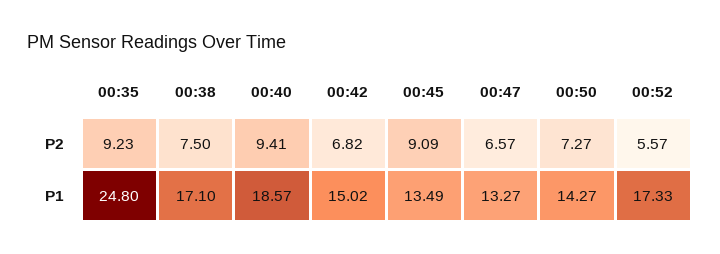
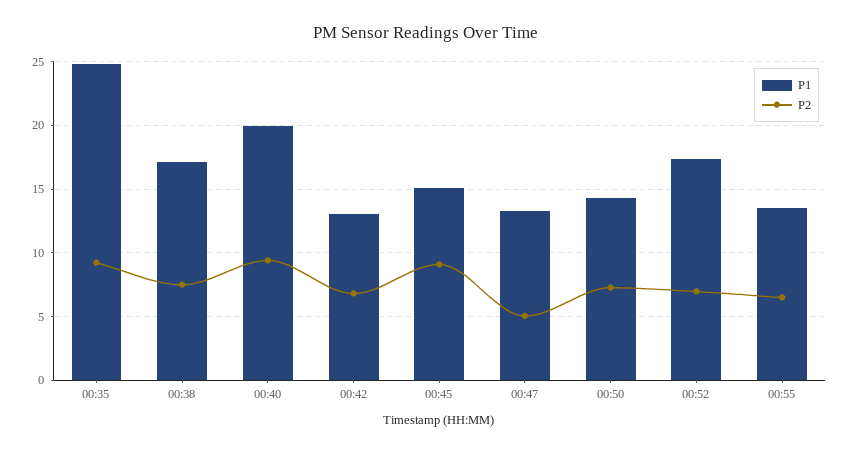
P2, 00:47: 6.57 -> 5
P2, 00:52: 5.57 -> 7
P1, 00:40: 18.57 -> 20
P1, 00:42: 15.02 -> 13
P1, 00:45: 13.49 -> 15
P1, 00:55: none -> 13.5
P2, 00:55: none -> 6.5

